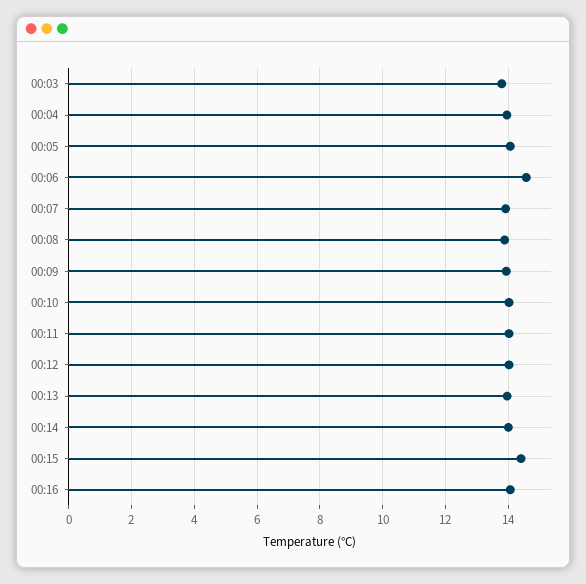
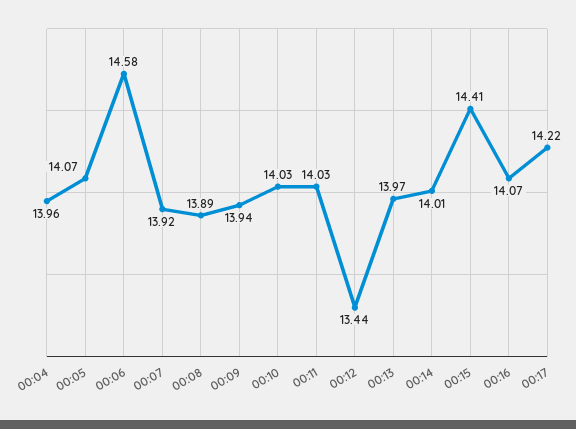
00:03: 13.8 -> none
00:12: 14 -> 13.44
00:17: none -> 14.22

